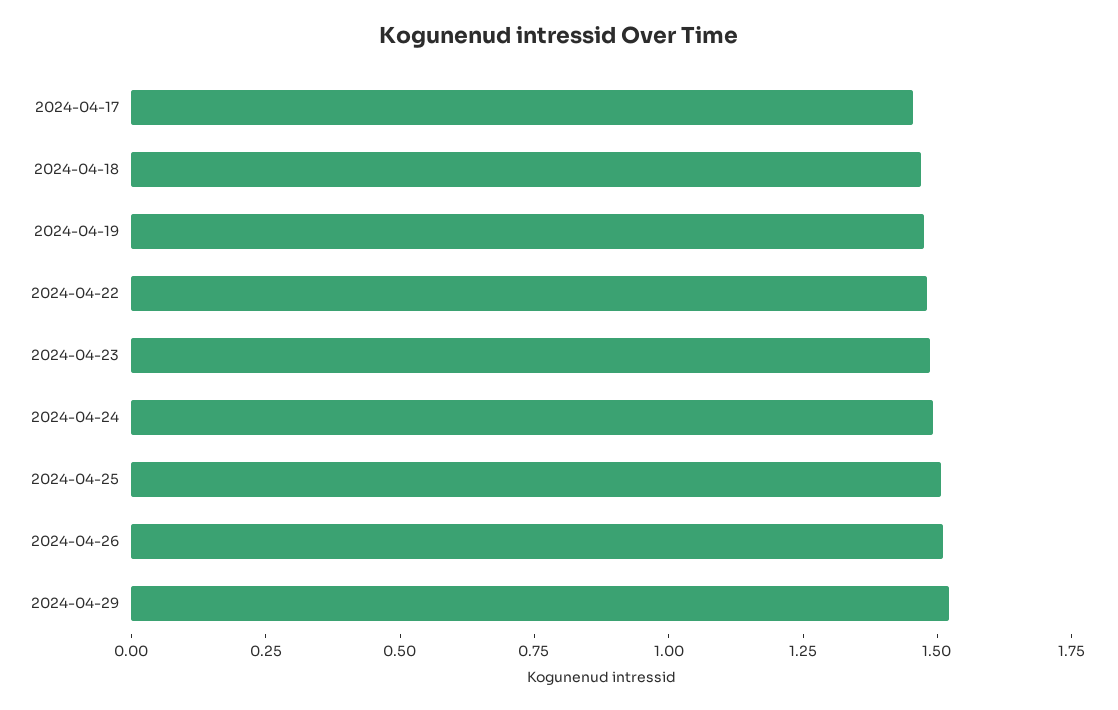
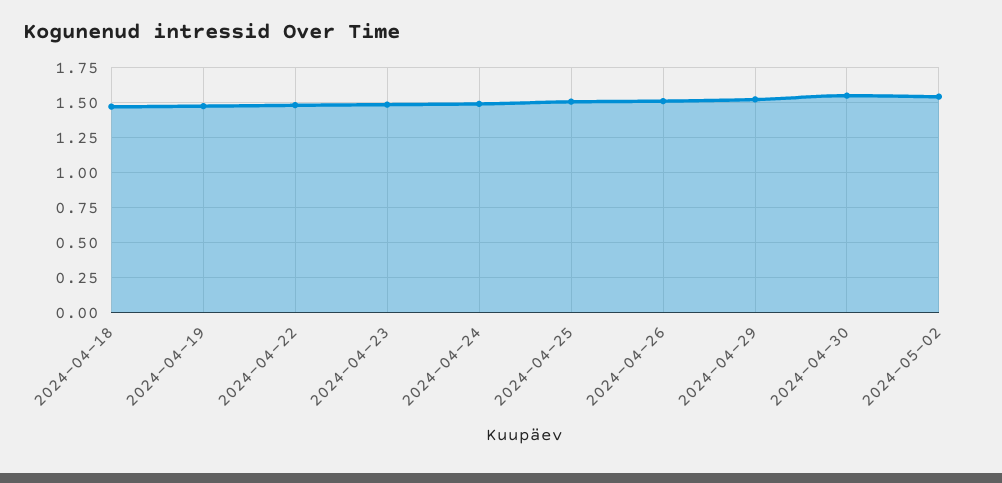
2024-04-17: 1.45 -> none
2024-04-30: none -> 1.55
2024-05-02: none -> 1.55

